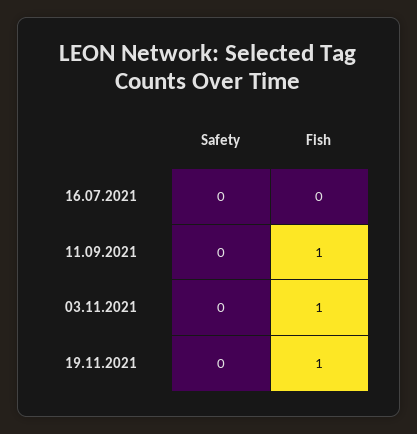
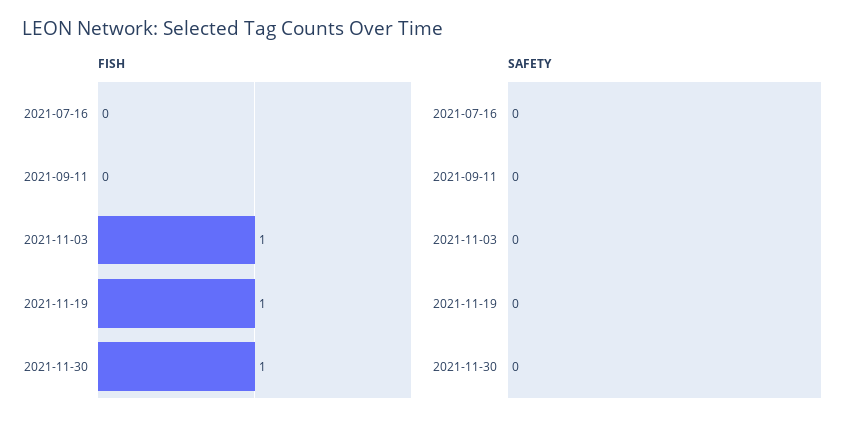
Fish, 11.09.2021: 1 -> 0
Fish, 2021-11-30: none -> 1
Safety, 2021-11-30: none -> 0

